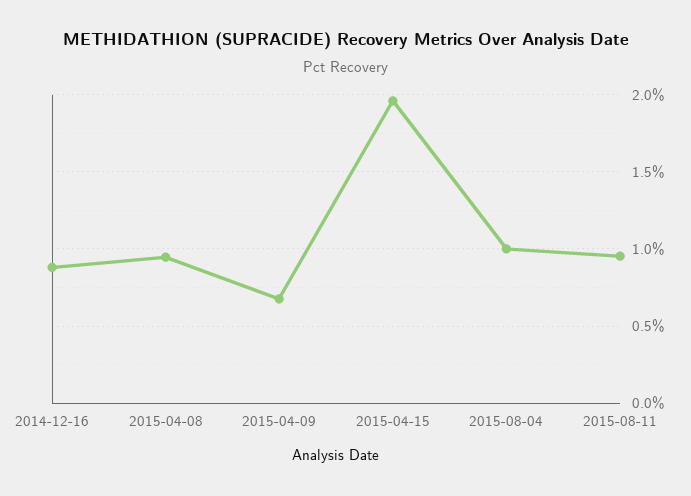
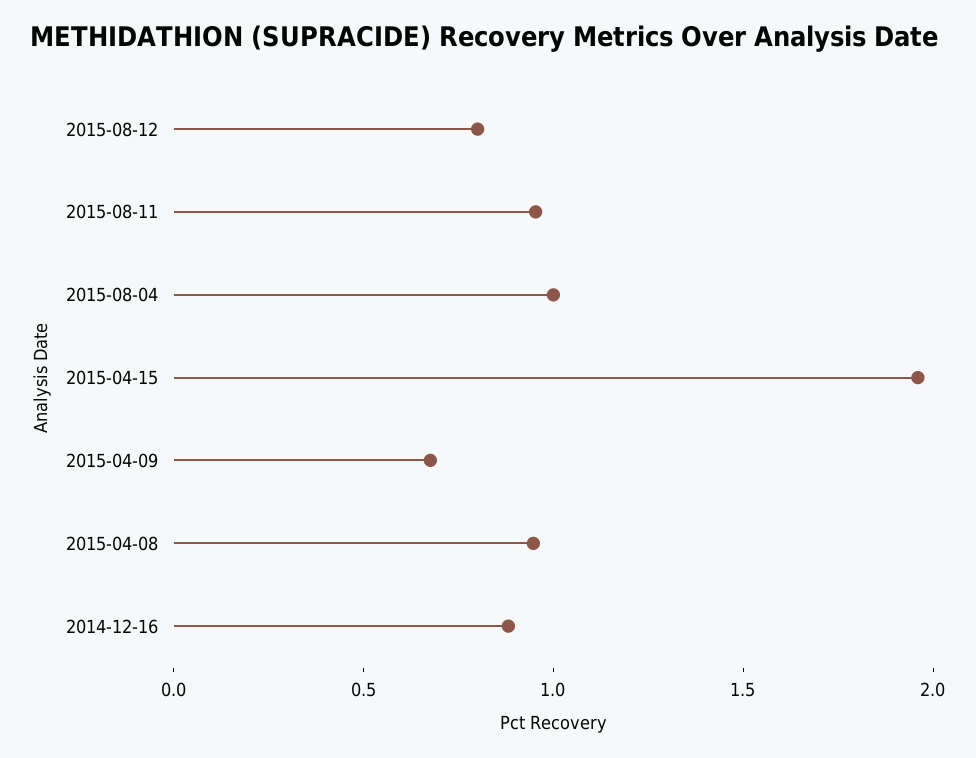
2015-08-12: none -> 0.8

